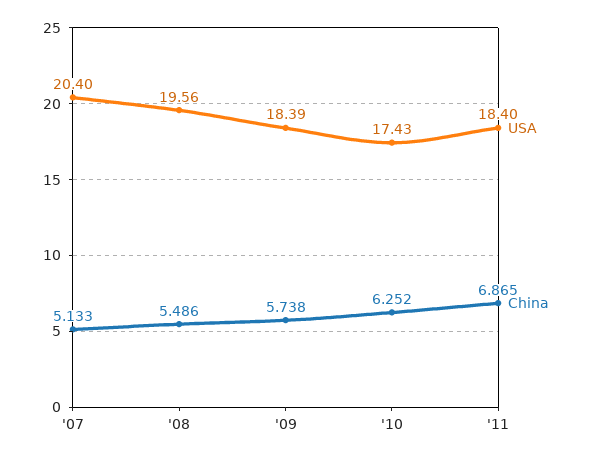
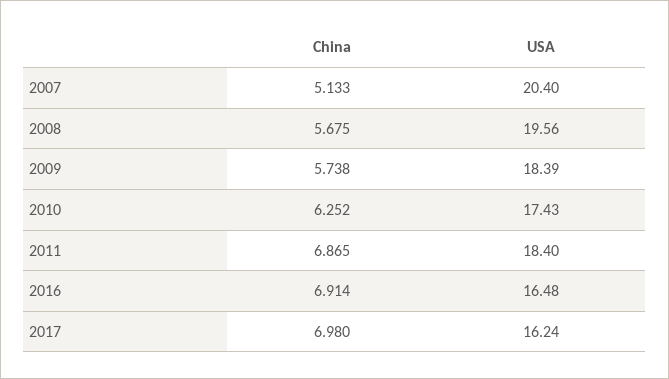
China, '08: 5.486 -> 5.675
China, 2016: none -> 6.914
USA, 2016: none -> 16.48
China, 2017: none -> 6.98
USA, 2017: none -> 16.24

